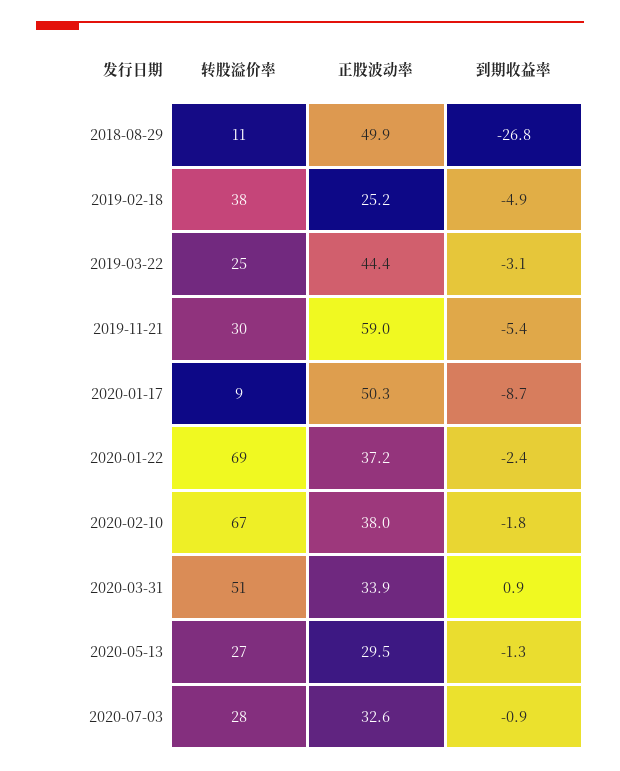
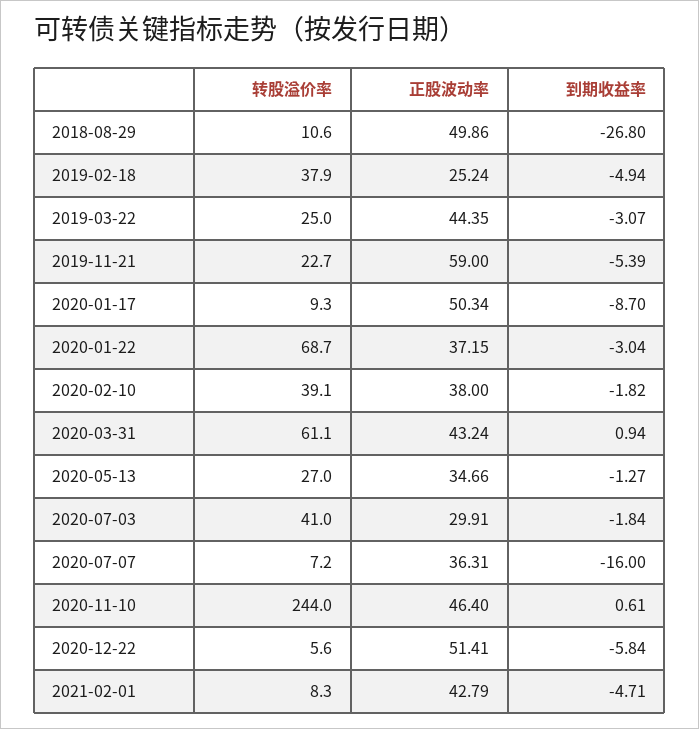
转股溢价率, 2019-11-21: 30 -> 22.7
到期收益率, 2020-01-22: -2.4 -> -3.04
转股溢价率, 2020-02-10: 67 -> 39.1
转股溢价率, 2020-03-31: 51 -> 61.1
正股波动率, 2020-03-31: 33.9 -> 43.24
正股波动率, 2020-05-13: 29.5 -> 34.66
转股溢价率, 2020-07-03: 28 -> 41
正股波动率, 2020-07-03: 32.6 -> 29.91
到期收益率, 2020-07-03: -0.9 -> -1.84
转股溢价率, 2020-07-07: none -> 7.2
正股波动率, 2020-07-07: none -> 36.31
到期收益率, 2020-07-07: none -> -16
转股溢价率, 2020-11-10: none -> 244
正股波动率, 2020-11-10: none -> 46.4
到期收益率, 2020-11-10: none -> 0.61
转股溢价率, 2020-12-22: none -> 5.6
正股波动率, 2020-12-22: none -> 51.41
到期收益率, 2020-12-22: none -> -5.84
转股溢价率, 2021-02-01: none -> 8.3
正股波动率, 2021-02-01: none -> 42.79
到期收益率, 2021-02-01: none -> -4.71

